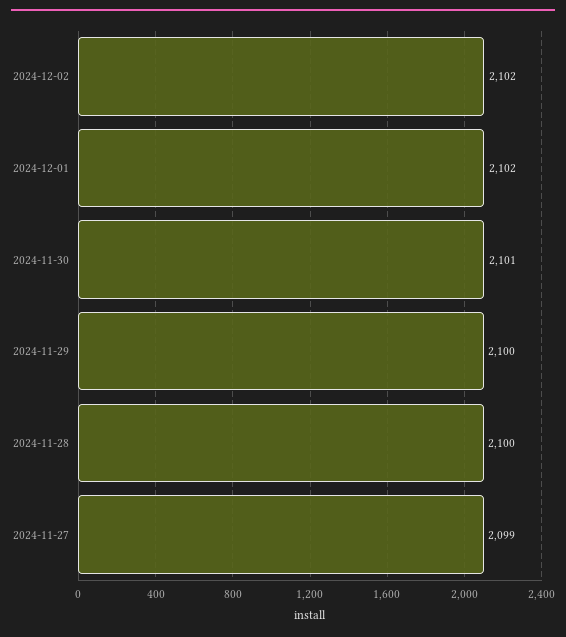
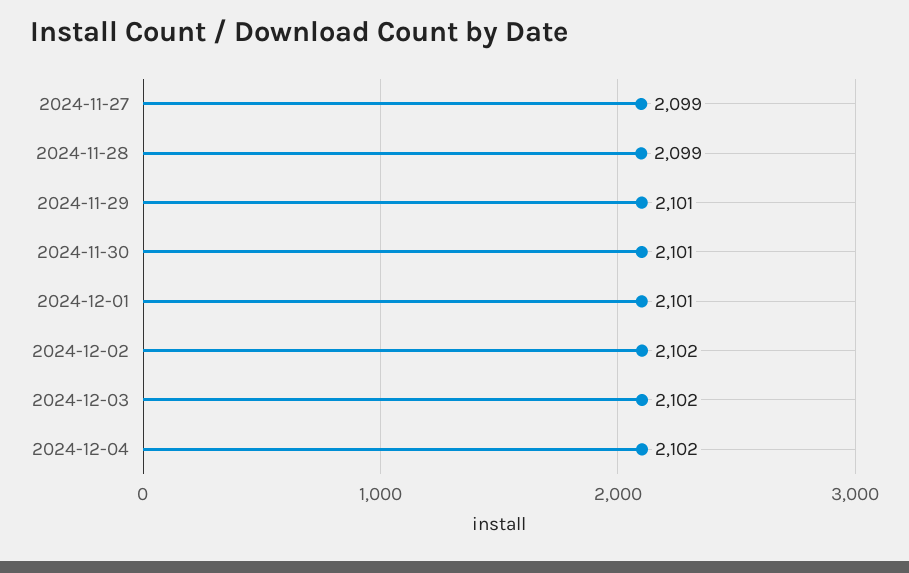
2024-12-01: 2102 -> 2101
2024-11-29: 2100 -> 2101
2024-11-28: 2100 -> 2099
2024-12-03: none -> 2102
2024-12-04: none -> 2102

